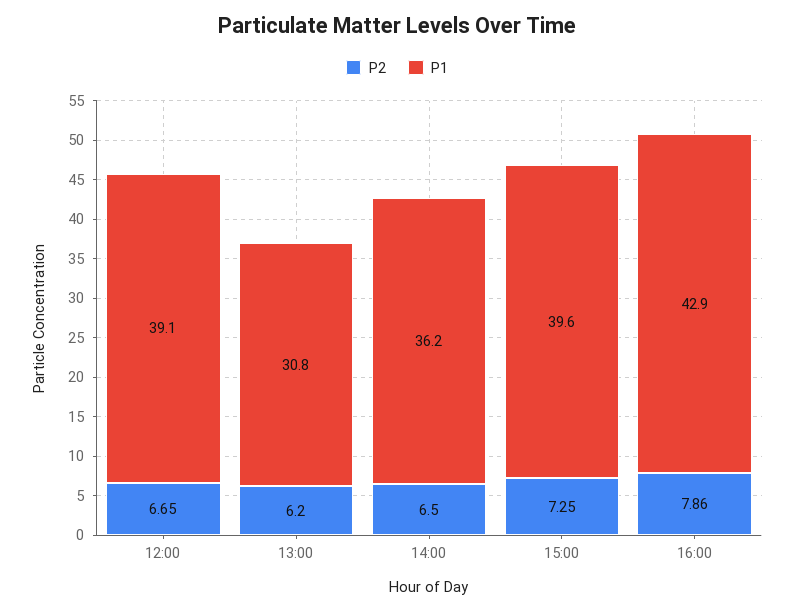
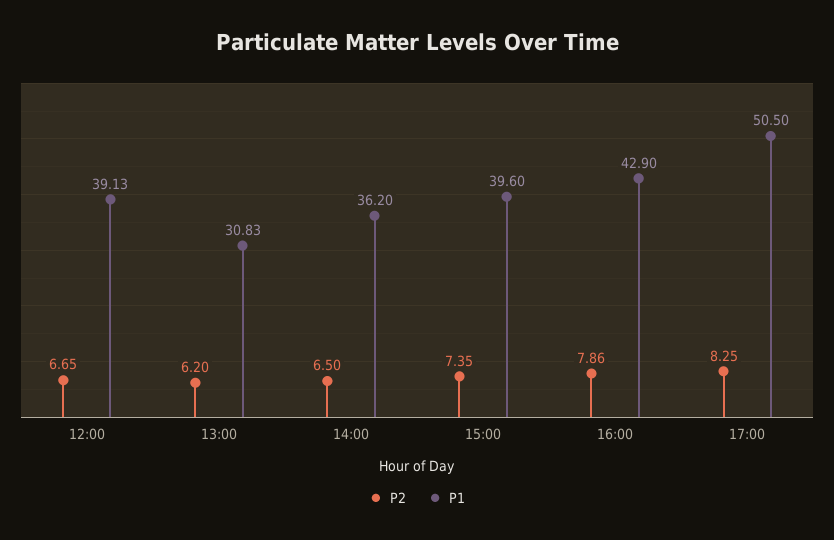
P2, 15:00: 7.25 -> 7.35
P2, 17:00: none -> 8.25
P1, 17:00: none -> 50.5

